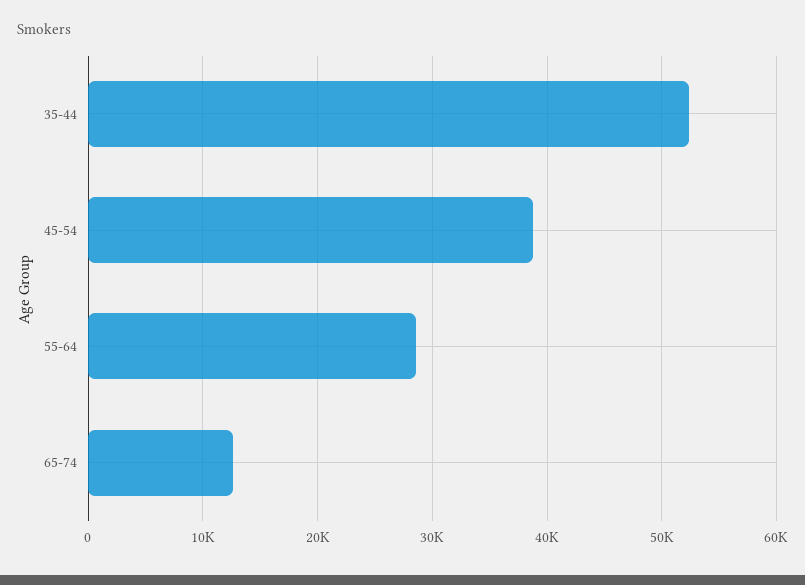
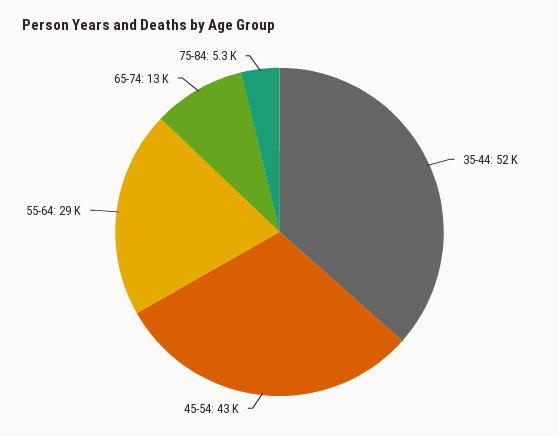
45-54: 39000 -> 43000
75-84: none -> 5300

